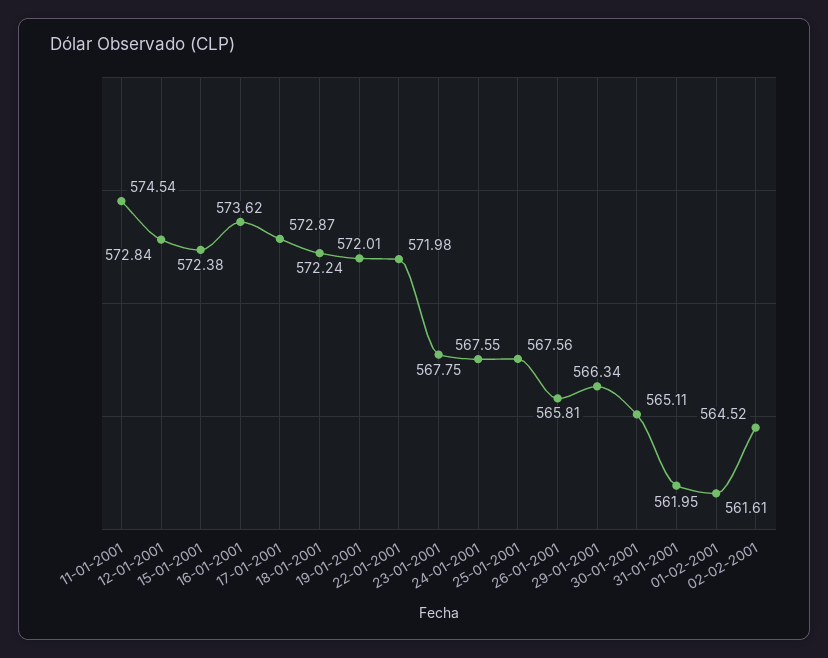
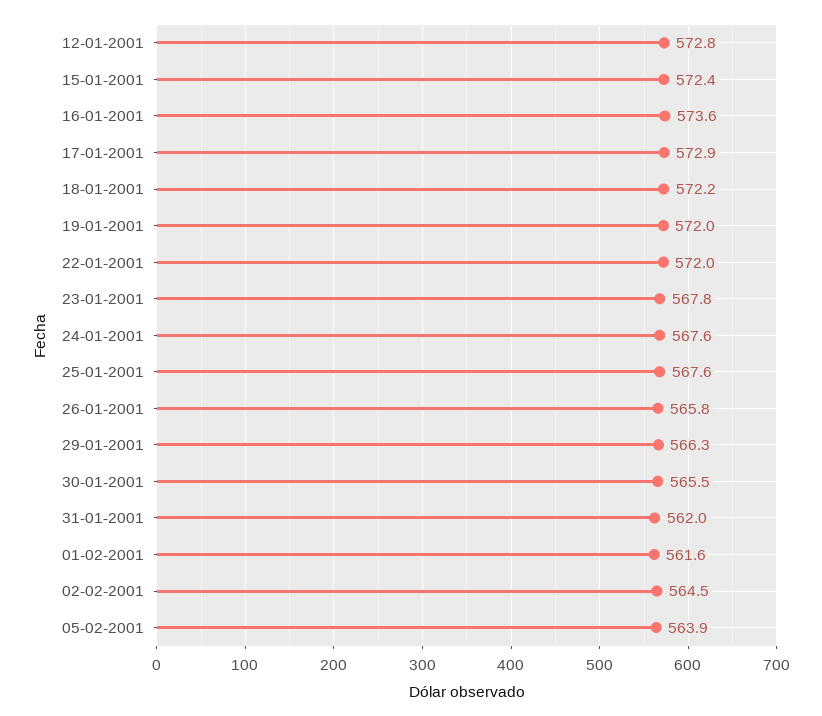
11-01-2001: 574.54 -> none
30-01-2001: 565.11 -> 565.5
05-02-2001: none -> 563.9

